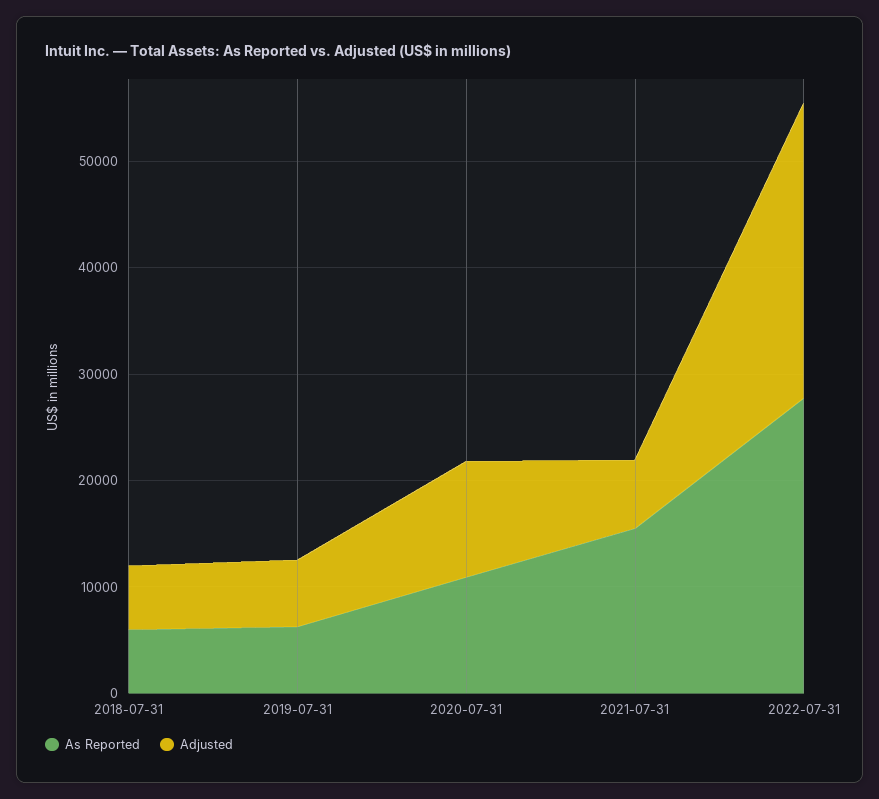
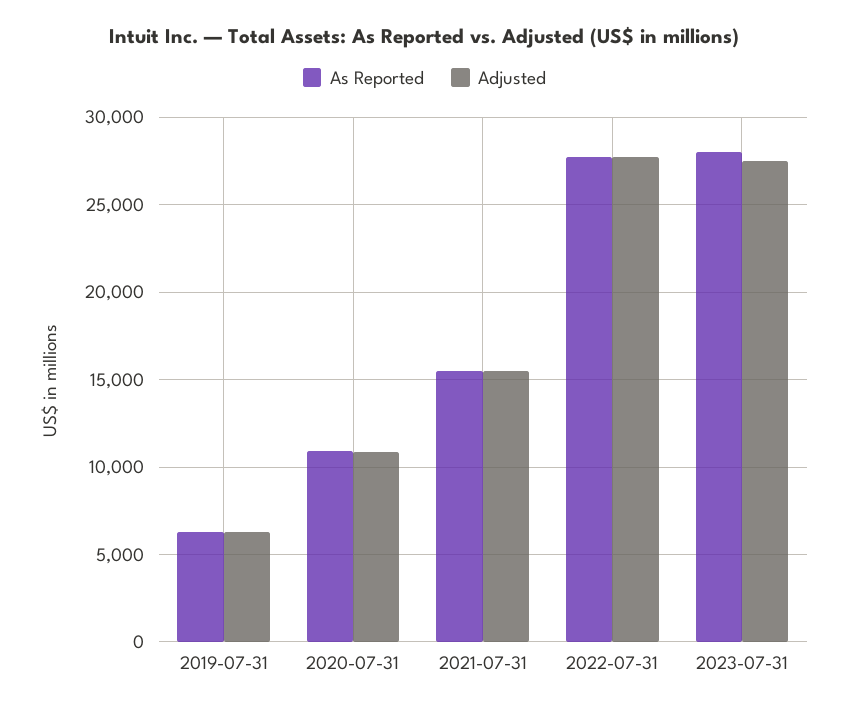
As Reported, 2018-07-31: 6000 -> none
Adjusted, 2018-07-31: 6000 -> none
Adjusted, 2021-07-31: 6000 -> 15500
As Reported, 2023-07-31: none -> 28000
Adjusted, 2023-07-31: none -> 27500

